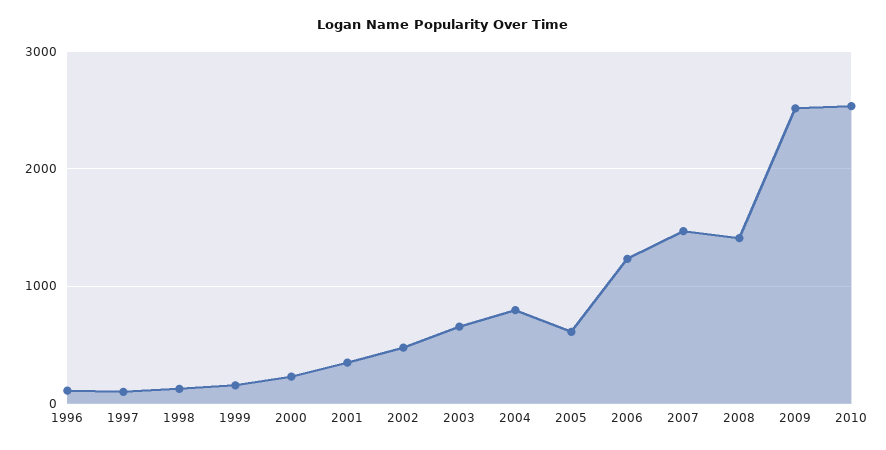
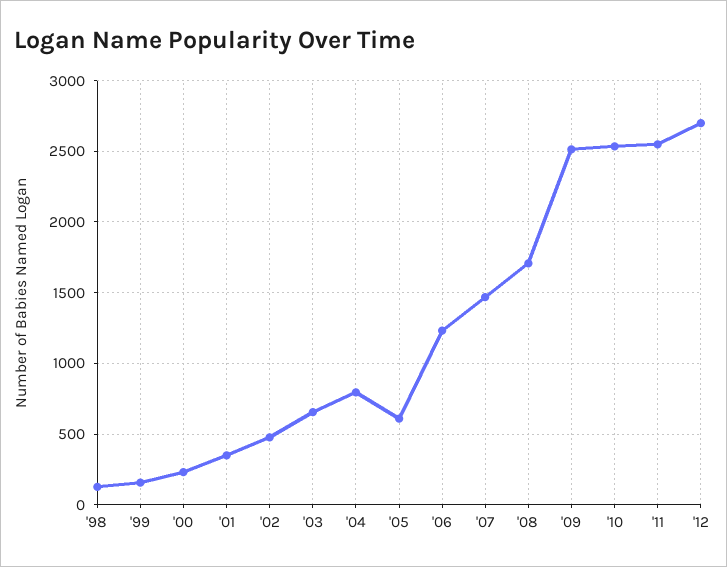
1996: 100 -> none
1997: 100 -> none
2008: 1400 -> 1700
'11: none -> 2550
'12: none -> 2700

